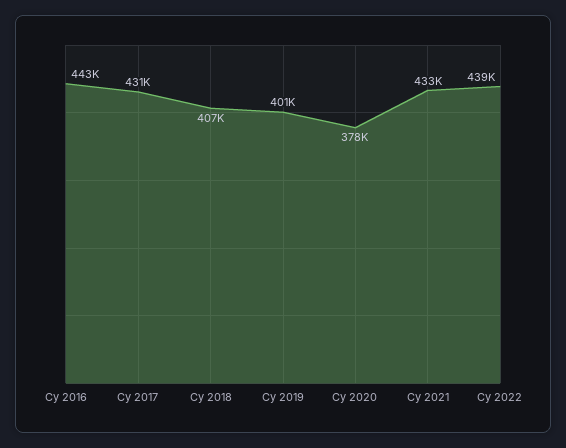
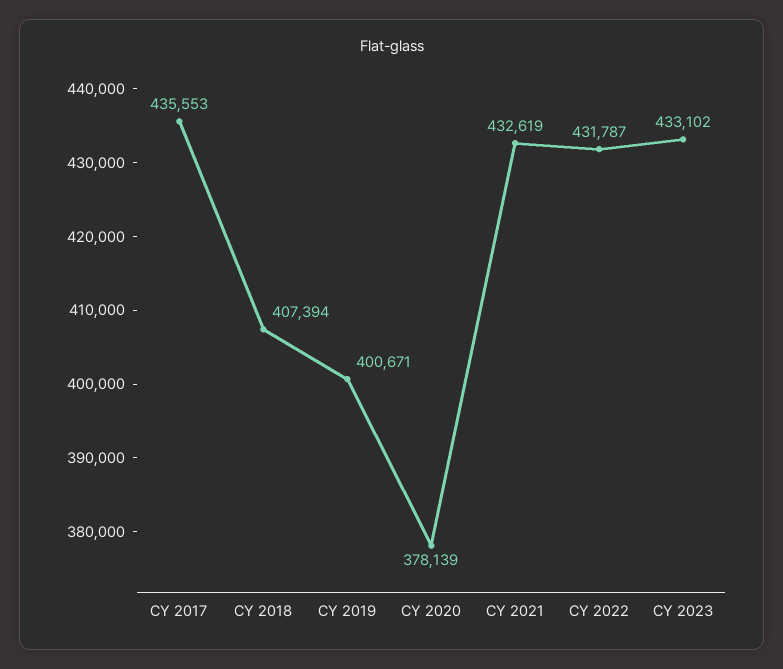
Cy 2016: 443000 -> none
Cy 2017: 431000 -> 435553
Cy 2022: 439000 -> 431787
CY 2023: none -> 433102

